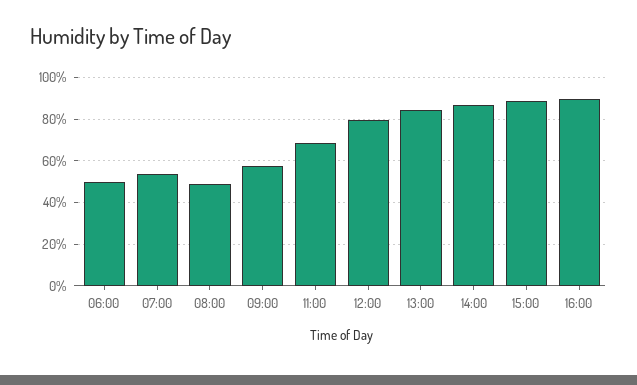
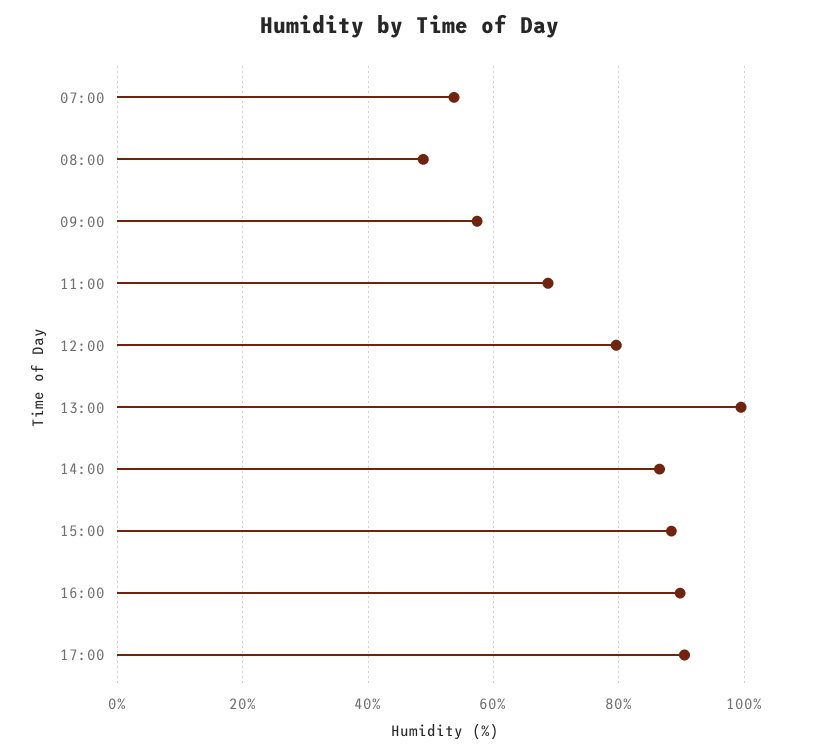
06:00: 50 -> none
13:00: 85 -> 100
17:00: none -> 90

